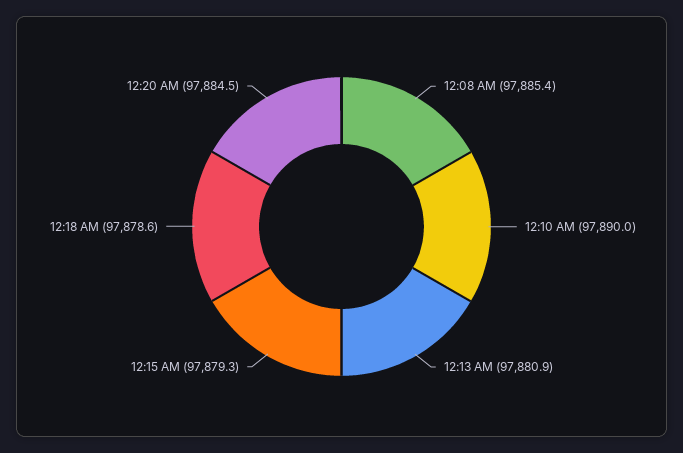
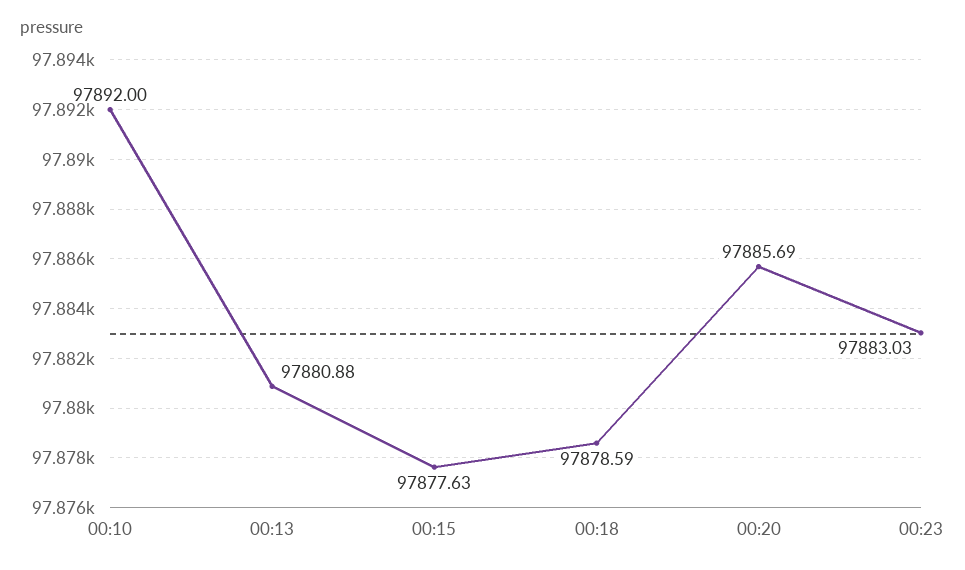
12:08 AM: 97885.4 -> none
12:10 AM: 97890 -> 97892
12:15 AM: 97879.3 -> 97877.63
12:20 AM: 97884.5 -> 97885.69
00:23: none -> 97883.03

